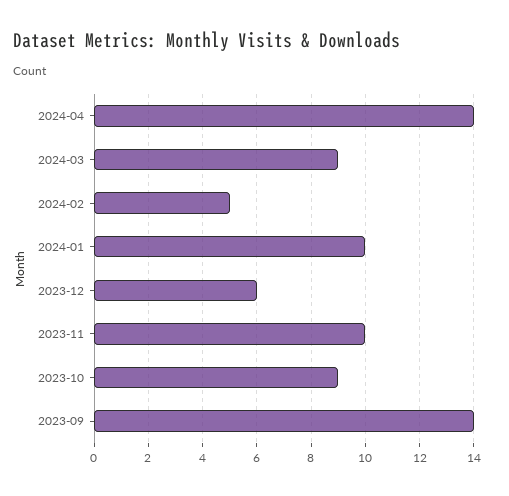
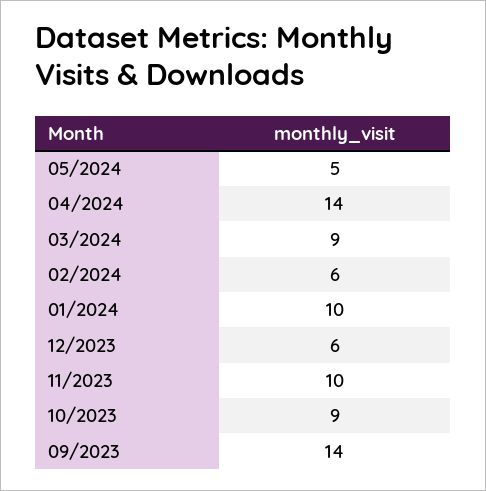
2024-02: 5 -> 6
05/2024: none -> 5

